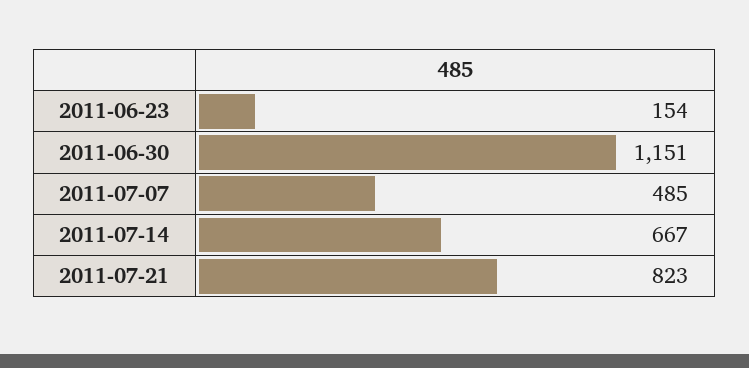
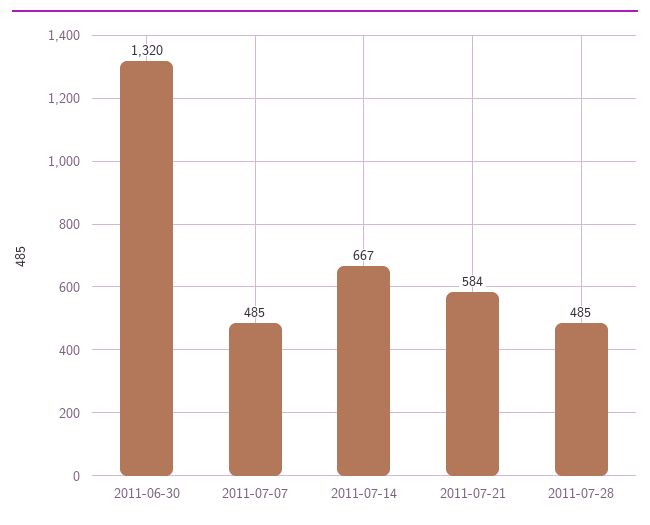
2011-06-23: 154 -> none
2011-06-30: 1151 -> 1320
2011-07-21: 823 -> 584
2011-07-28: none -> 485

